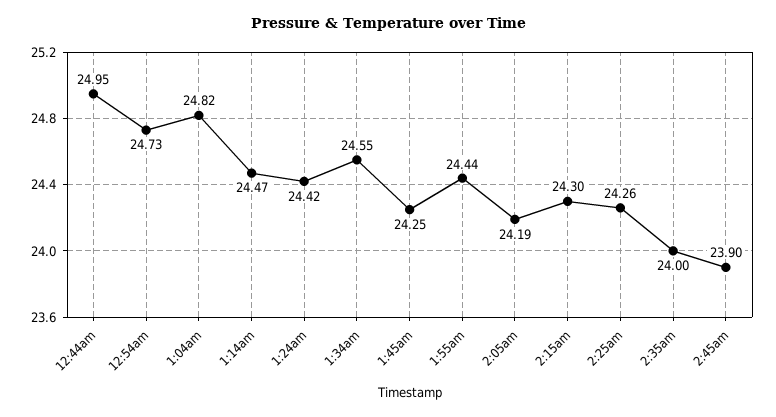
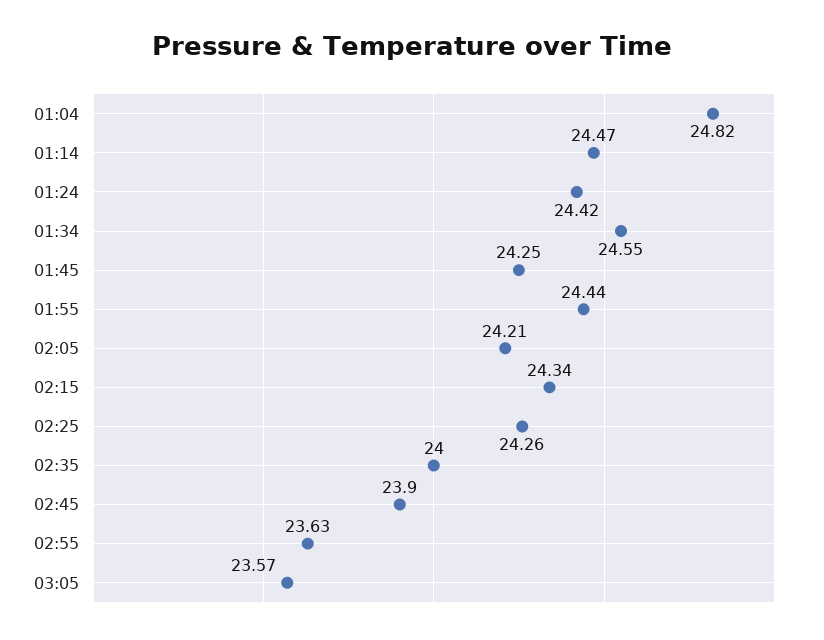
12:44am: 24.95 -> none
12:54am: 24.73 -> none
2:05am: 24.19 -> 24.21
2:15am: 24.3 -> 24.34
02:55: none -> 23.63
03:05: none -> 23.57

